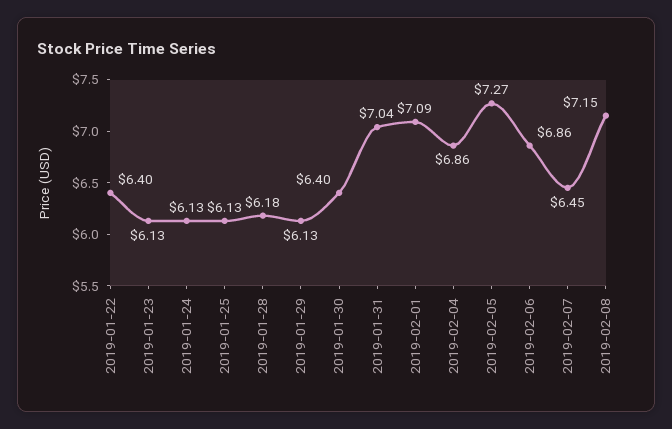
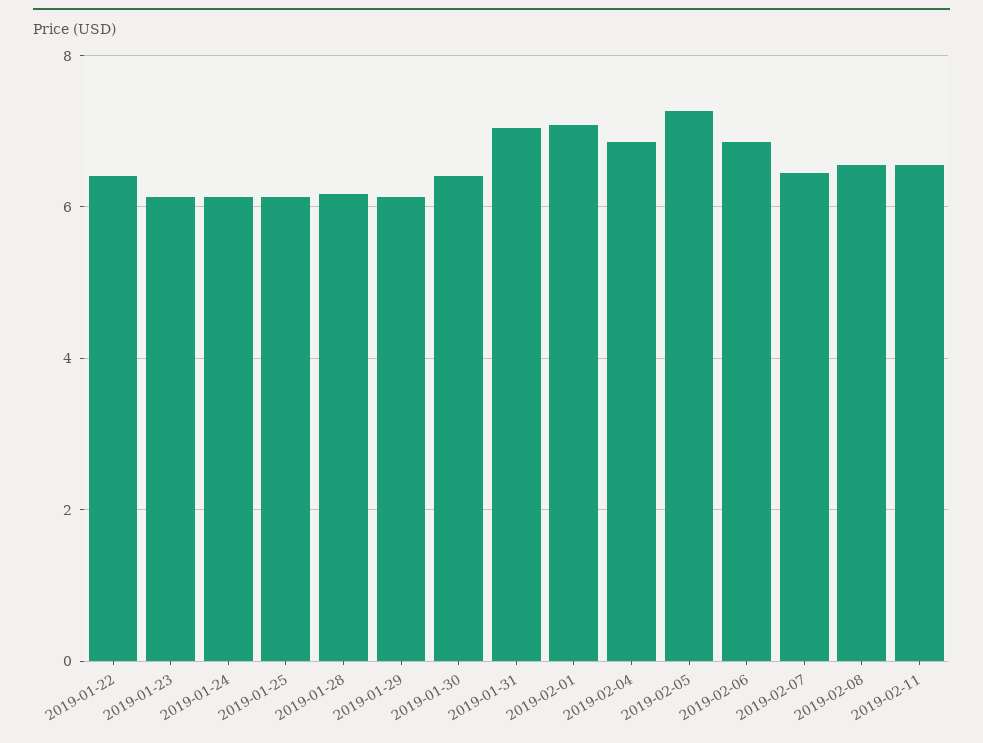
2019-02-08: 7.15 -> 6.6
2019-02-11: none -> 6.6

